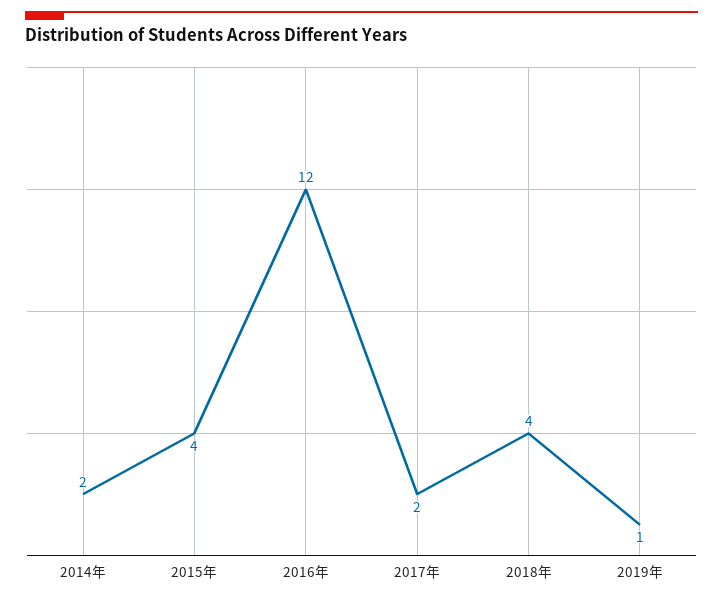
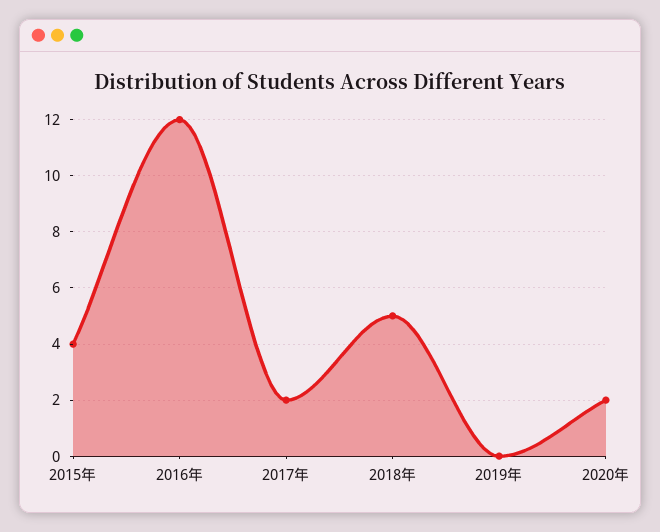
2014年: 2 -> none
2018年: 4 -> 5
2019年: 1 -> 0
2020年: none -> 2

